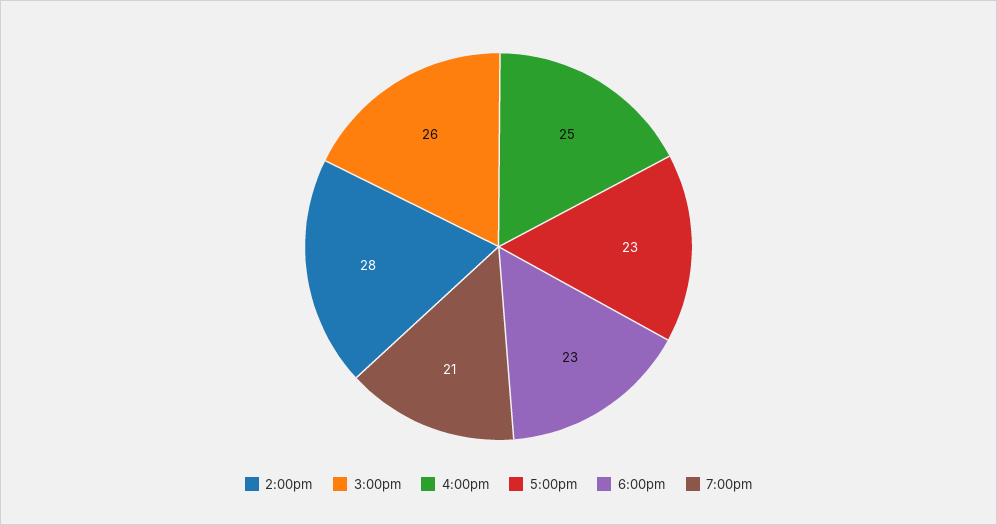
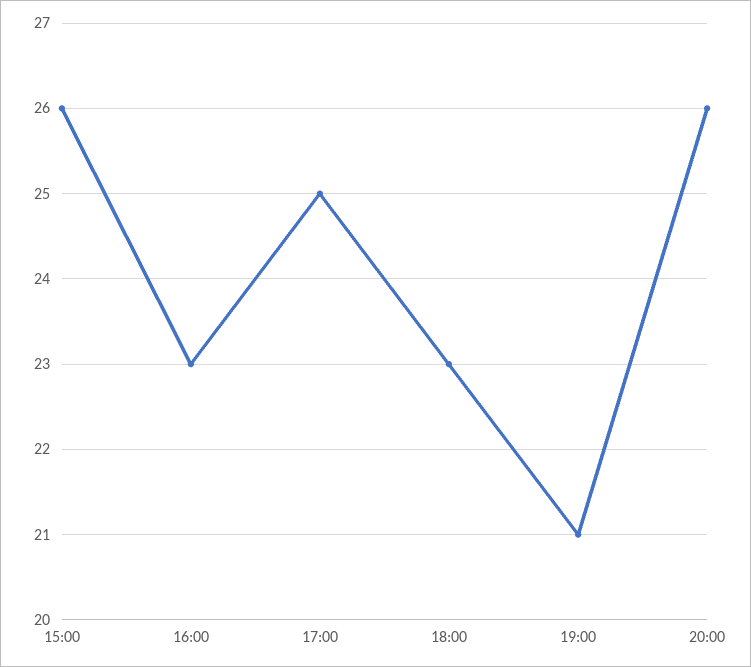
2:00pm: 28 -> none
4:00pm: 25 -> 23
5:00pm: 23 -> 25
20:00: none -> 26

